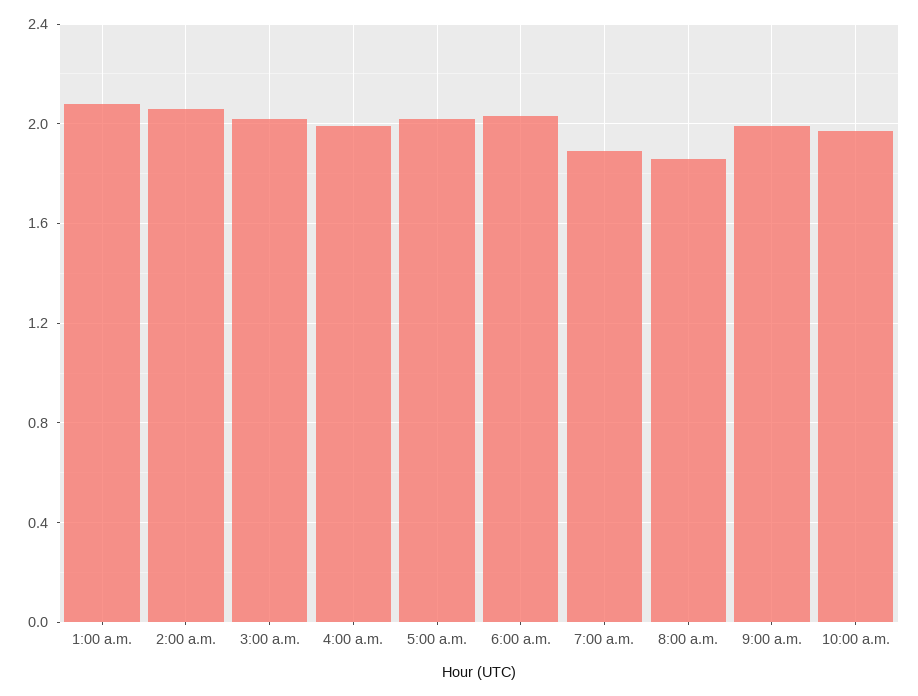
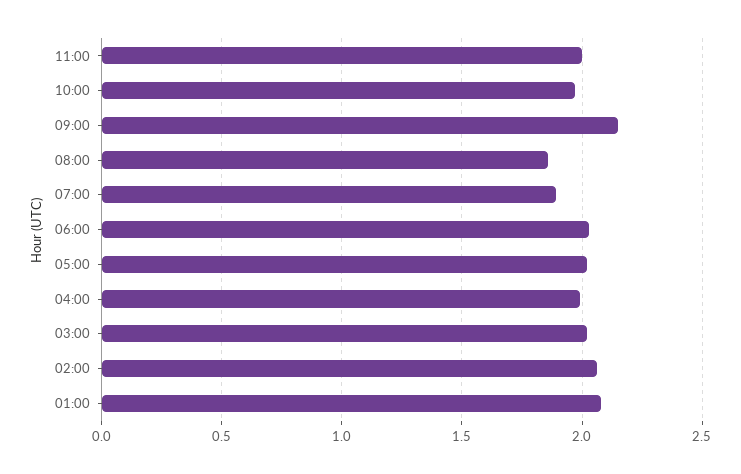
9:00 a.m.: 2 -> 2.15
11:00: none -> 2

